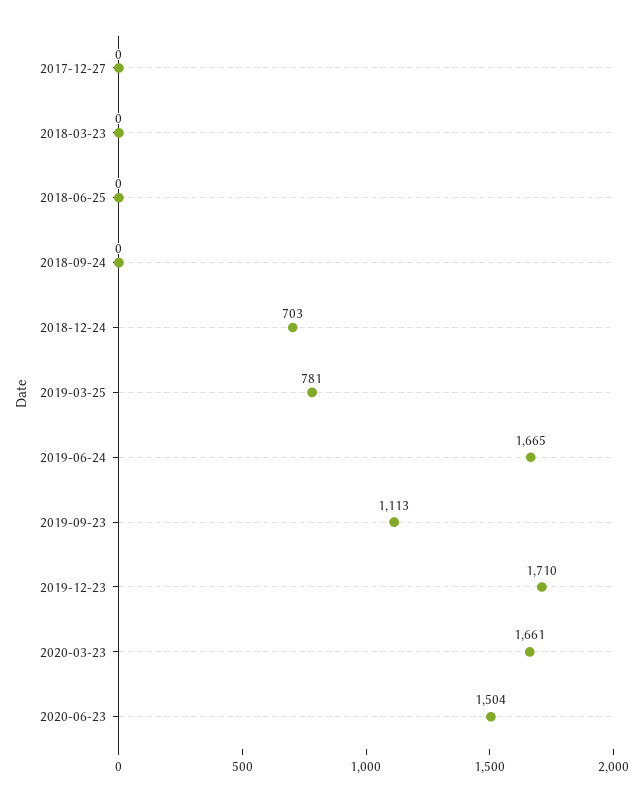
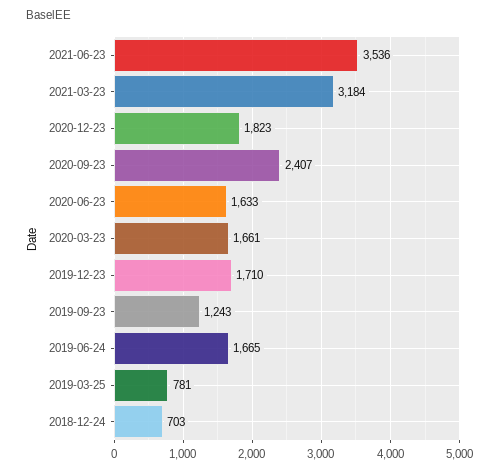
2017-12-27: 0 -> none
2018-03-23: 0 -> none
2018-06-25: 0 -> none
2018-09-24: 0 -> none
2019-09-23: 1113 -> 1243
2020-06-23: 1504 -> 1633
2021-06-23: none -> 3536
2021-03-23: none -> 3184
2020-12-23: none -> 1823
2020-09-23: none -> 2407

